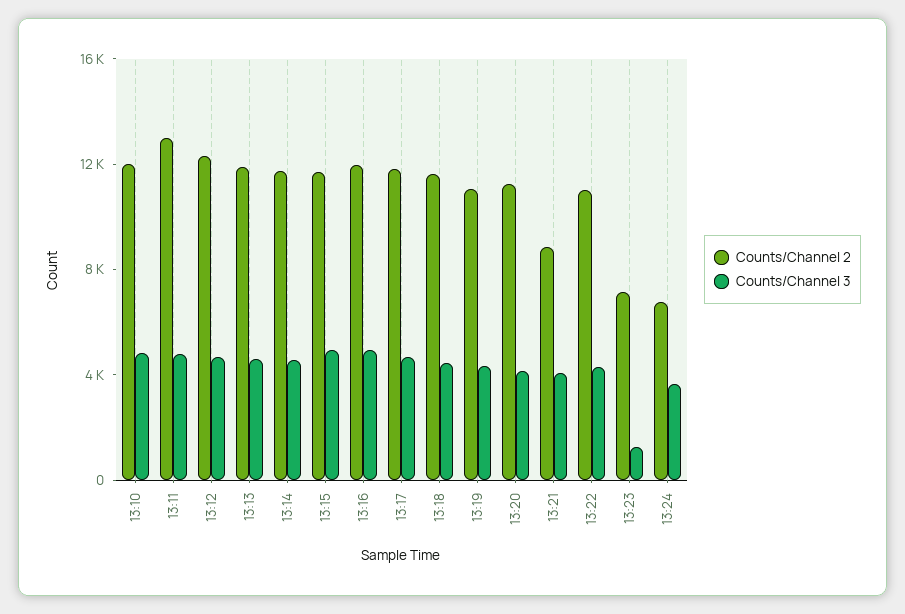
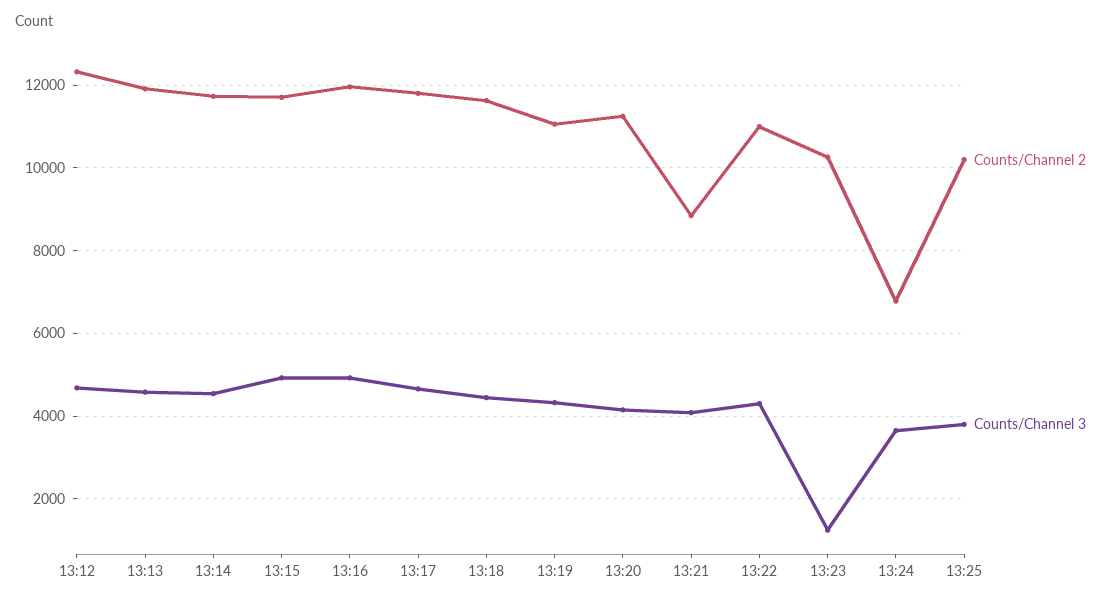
Counts/Channel 2, 13:10: 12000 -> none
Counts/Channel 3, 13:10: 5000 -> none
Counts/Channel 2, 13:11: 13000 -> none
Counts/Channel 3, 13:11: 5000 -> none
Counts/Channel 2, 13:23: 7000 -> 10200
Counts/Channel 2, 13:25: none -> 10200
Counts/Channel 3, 13:25: none -> 3800

